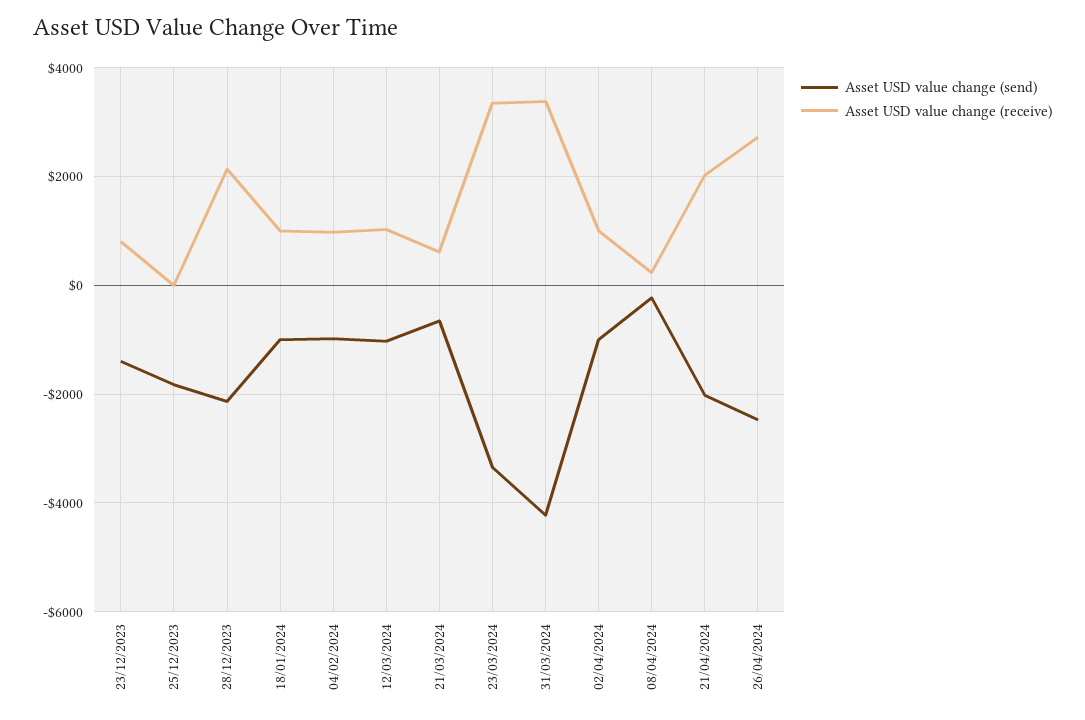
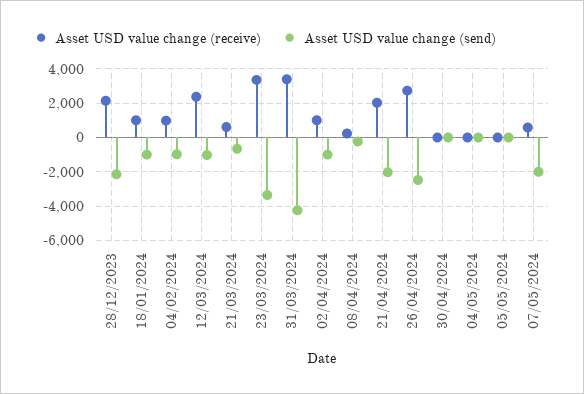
Asset USD value change (send), 23/12/2023: -1400 -> none
Asset USD value change (receive), 23/12/2023: 800 -> none
Asset USD value change (send), 25/12/2023: -1800 -> none
Asset USD value change (receive), 25/12/2023: 0 -> none
Asset USD value change (receive), 12/03/2024: 1000 -> 2500
Asset USD value change (receive), 30/04/2024: none -> 0
Asset USD value change (send), 30/04/2024: none -> 0
Asset USD value change (receive), 04/05/2024: none -> 0
Asset USD value change (send), 04/05/2024: none -> 0
Asset USD value change (receive), 05/05/2024: none -> 0
Asset USD value change (send), 05/05/2024: none -> 0
Asset USD value change (receive), 07/05/2024: none -> 500
Asset USD value change (send), 07/05/2024: none -> -2000

